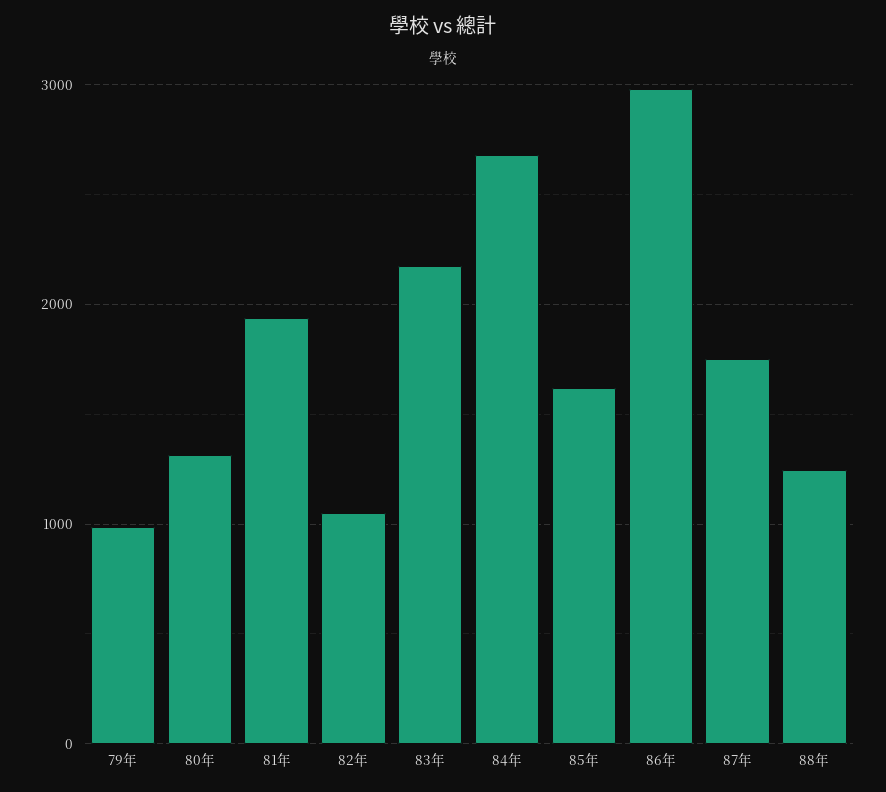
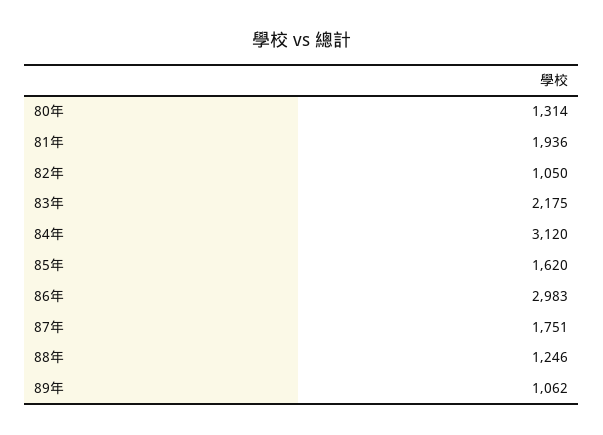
79年: 1000 -> none
84年: 2700 -> 3120
89年: none -> 1062

